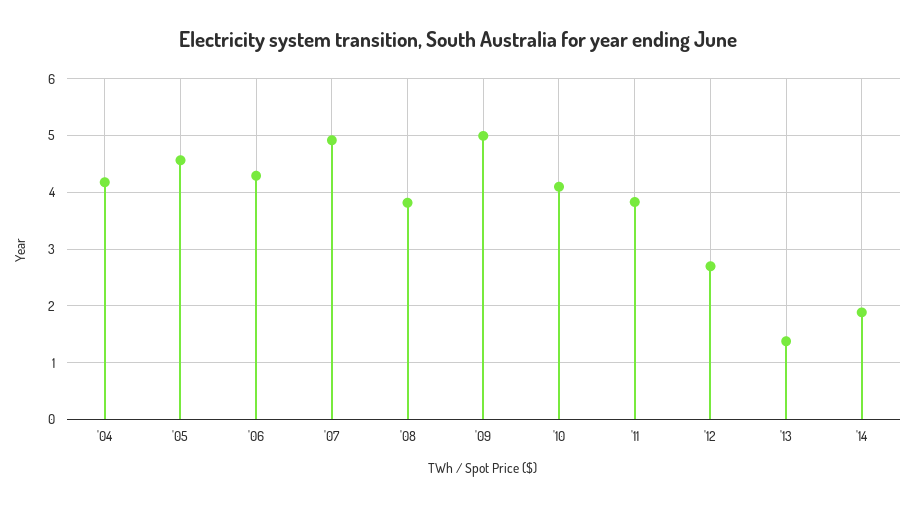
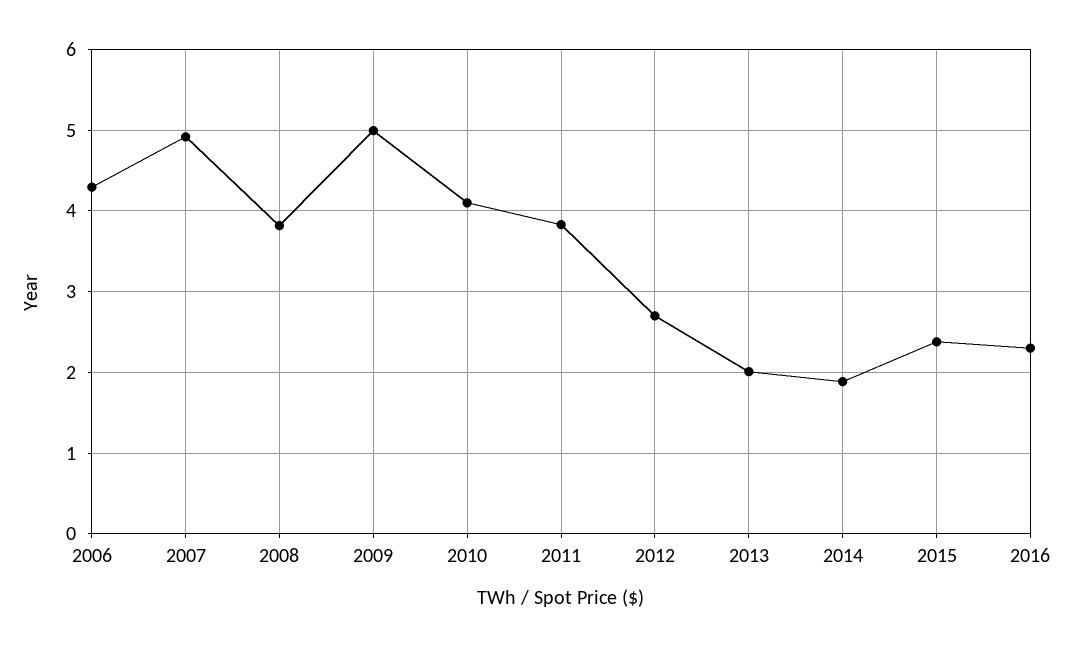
'04: 4.2 -> none
'05: 4.6 -> none
'13: 1.4 -> 2
2015: none -> 2.4
2016: none -> 2.3

